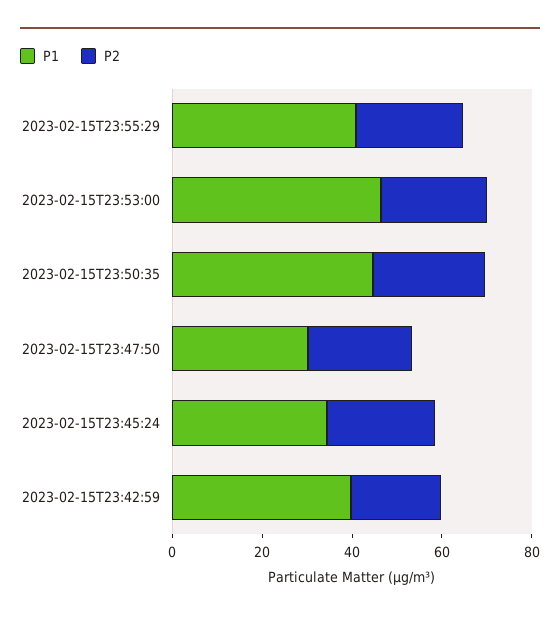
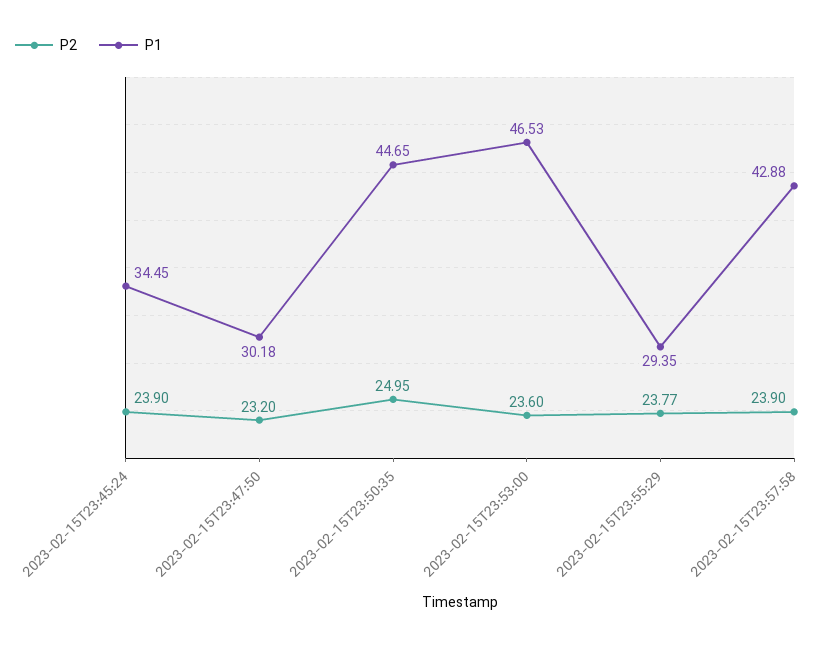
P1, 2023-02-15T23:55:29: 40 -> 29.35
P1, 2023-02-15T23:42:59: 40 -> none
P2, 2023-02-15T23:42:59: 20 -> none
P2, 2023-02-15T23:57:58: none -> 23.9
P1, 2023-02-15T23:57:58: none -> 42.88

